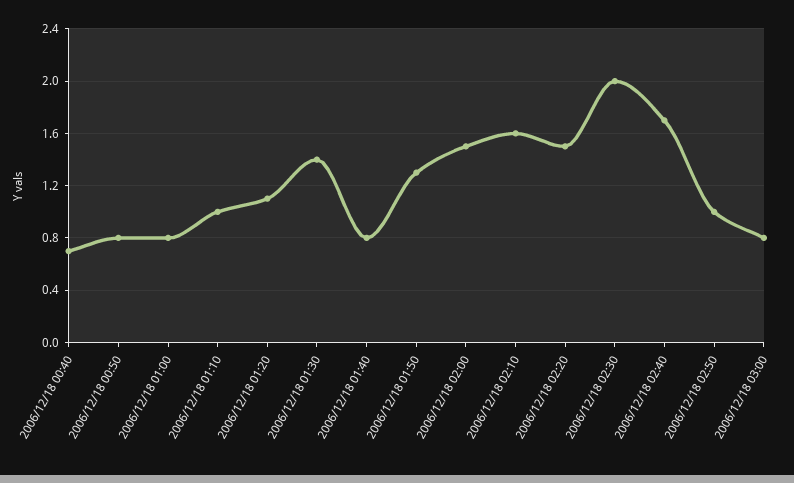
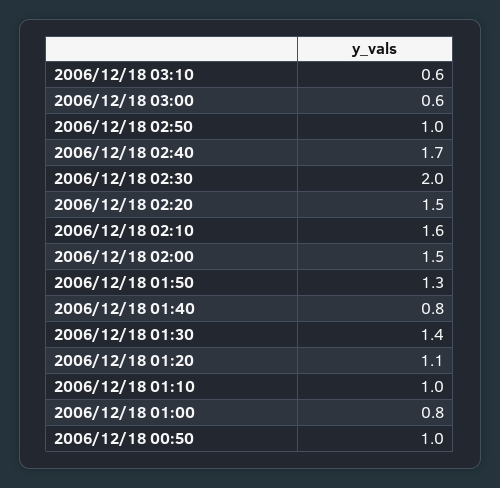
2006/12/18 00:40: 0.7 -> none
2006/12/18 00:50: 0.8 -> 1
2006/12/18 03:00: 0.8 -> 0.6
2006/12/18 03:10: none -> 0.6

